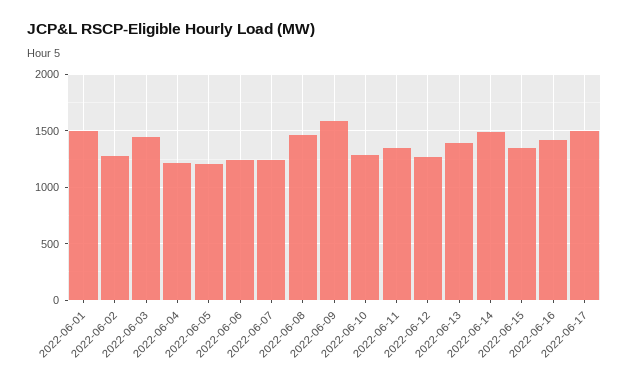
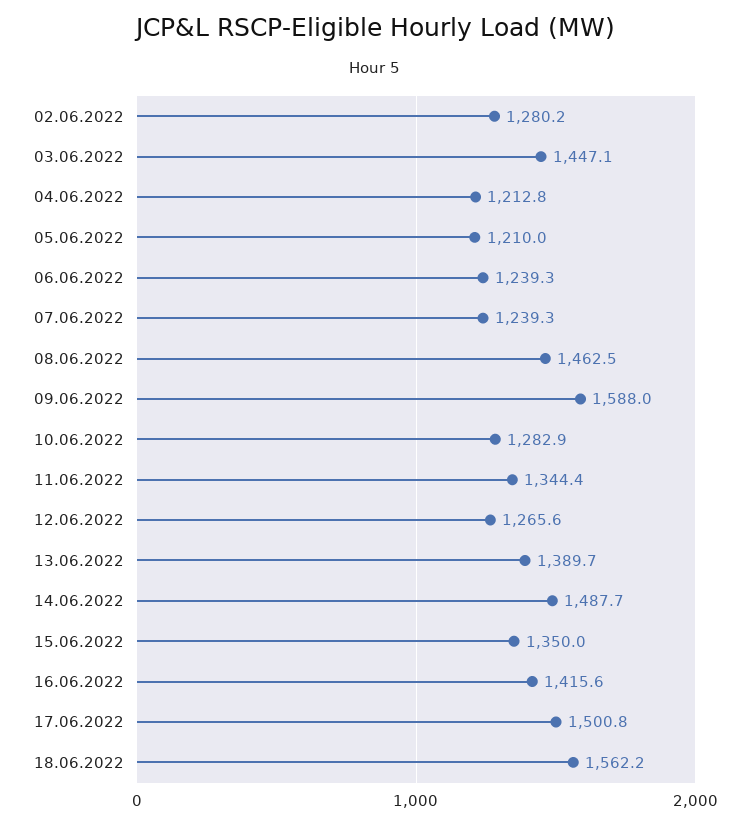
2022-06-01: 1500 -> none
18.06.2022: none -> 1562.2

